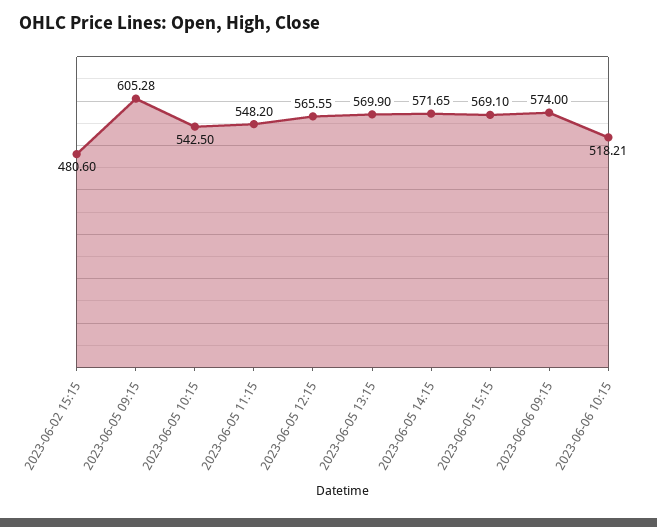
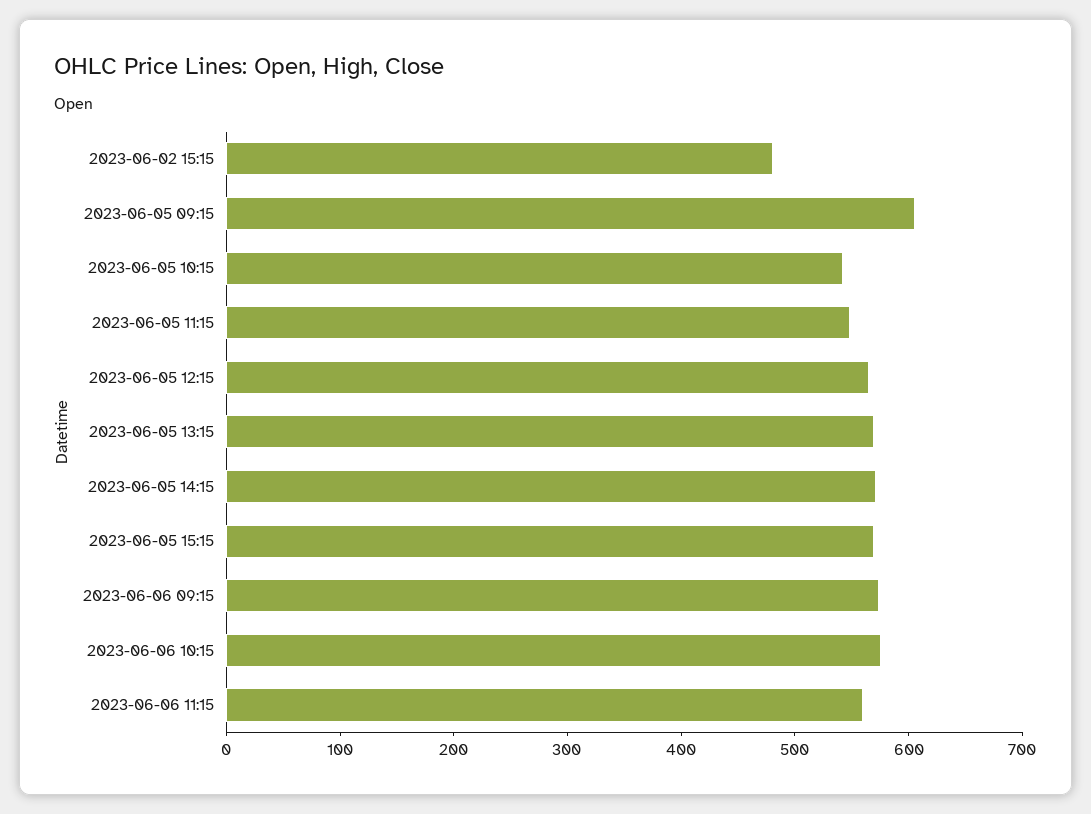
2023-06-06 10:15: 518.21 -> 580
2023-06-06 11:15: none -> 560

